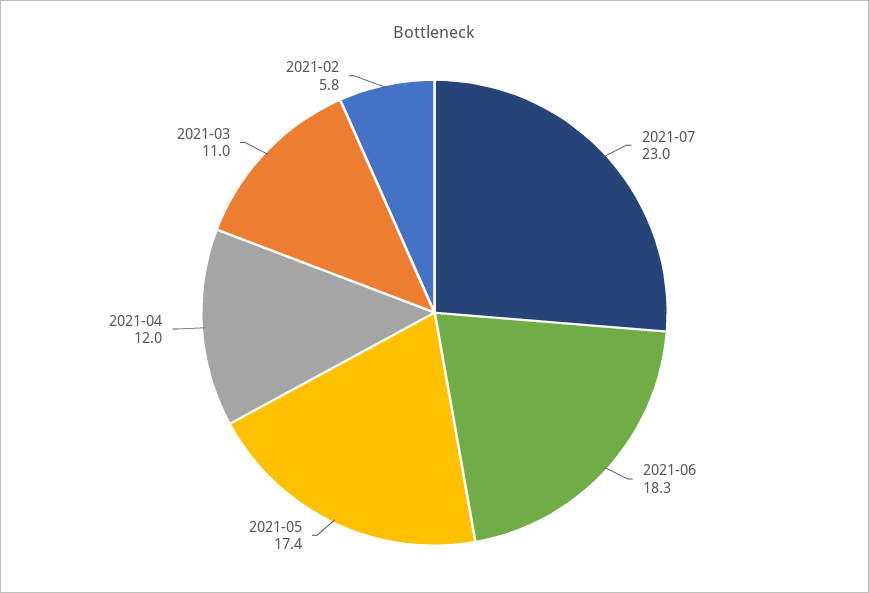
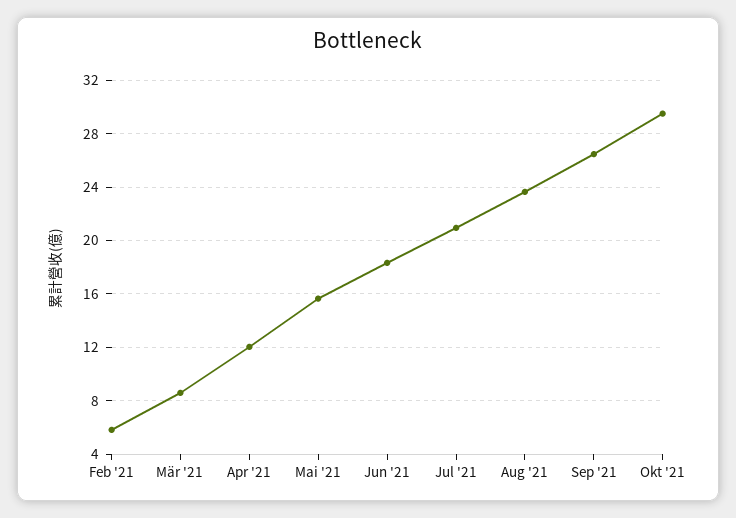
2021-07: 23 -> 21
2021-05: 17.4 -> 15.5
2021-03: 11 -> 8.5
Aug '21: none -> 23.5
Sep '21: none -> 26.5
Okt '21: none -> 29.5

